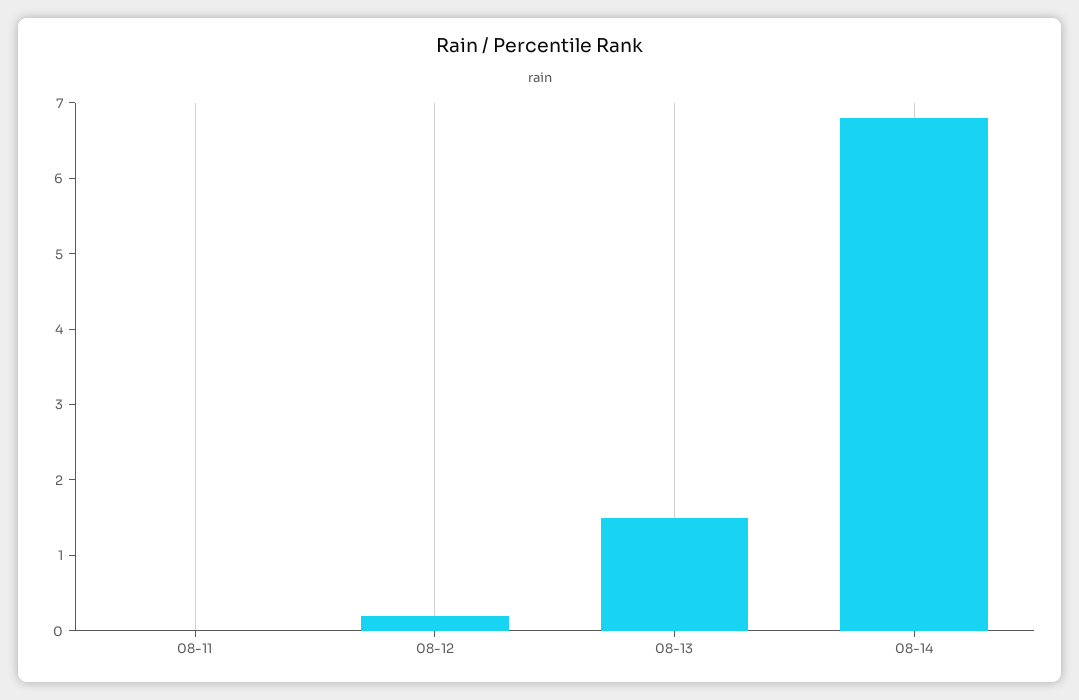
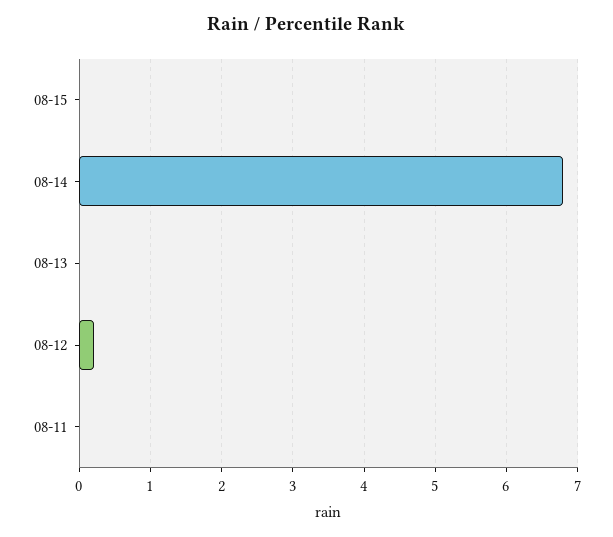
08-13: 1.5 -> 0
08-15: none -> 0

